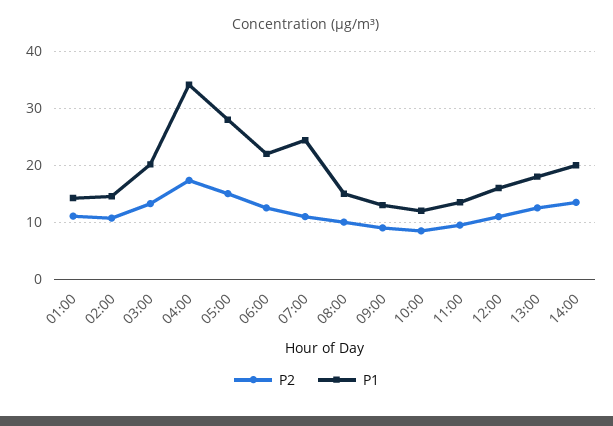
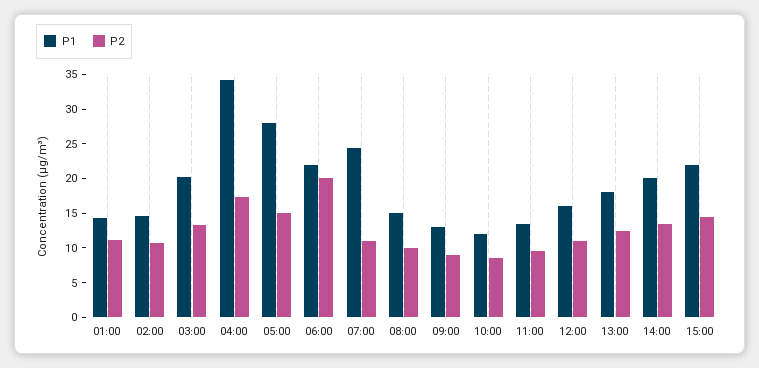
P2, 06:00: 12 -> 20
P1, 15:00: none -> 22.5
P2, 15:00: none -> 15

